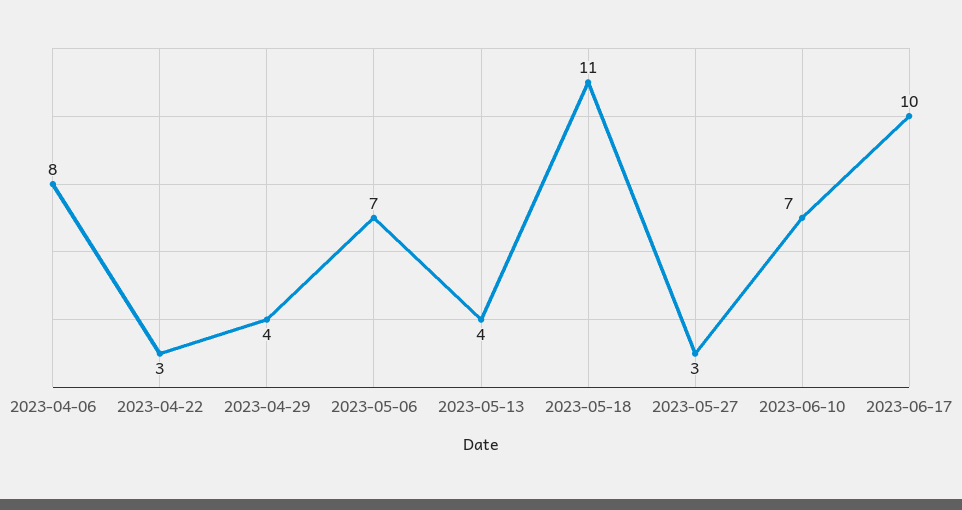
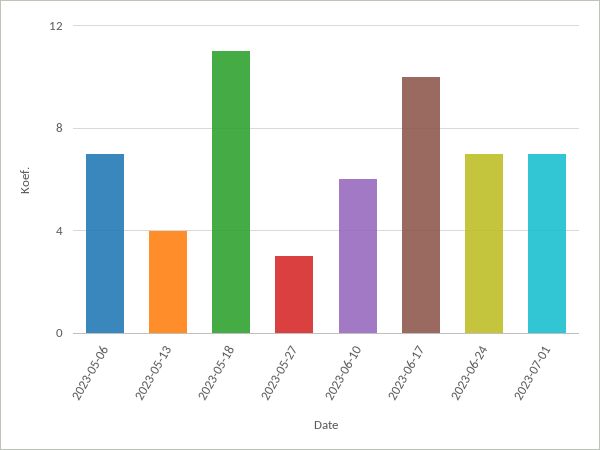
2023-04-06: 8 -> none
2023-04-22: 3 -> none
2023-04-29: 4 -> none
2023-06-10: 7 -> 6
2023-06-24: none -> 7
2023-07-01: none -> 7

